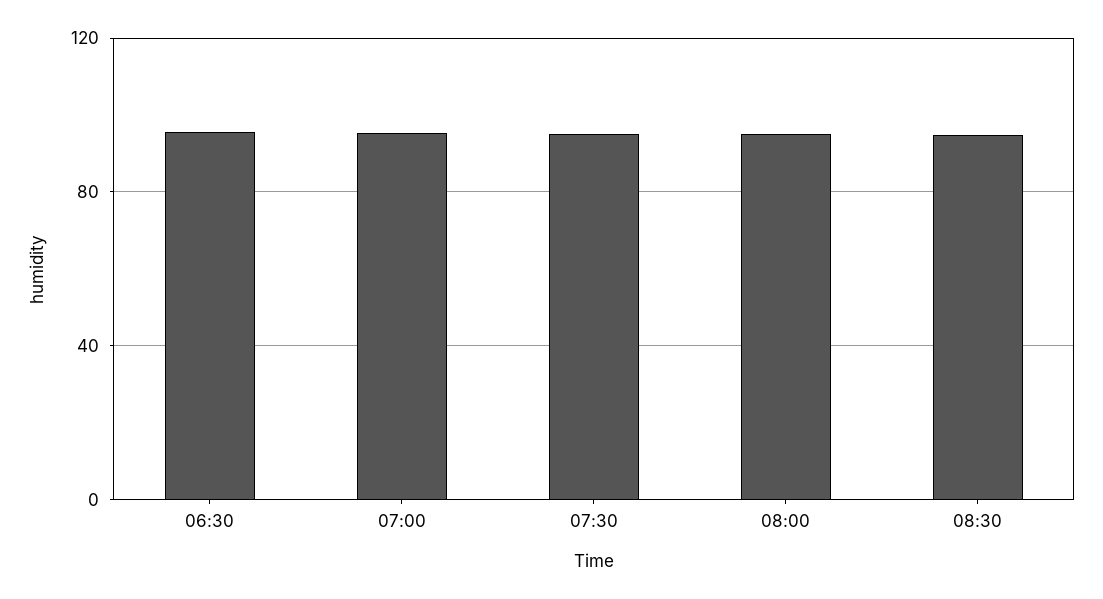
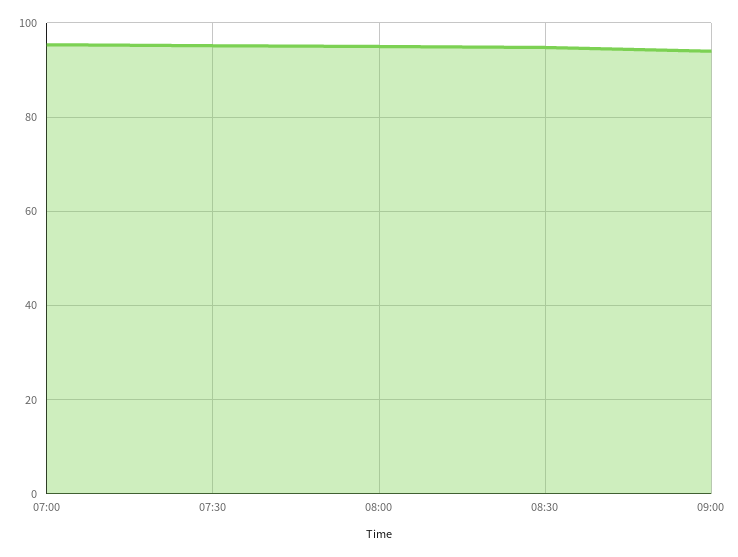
06:30: 95 -> none
09:00: none -> 94

